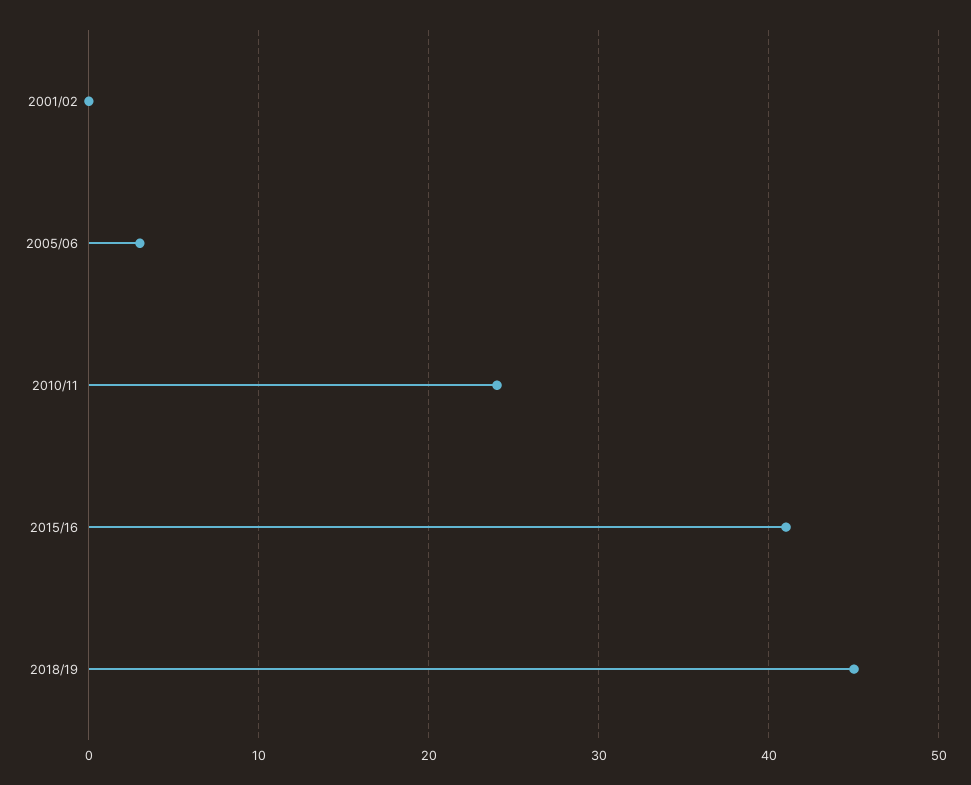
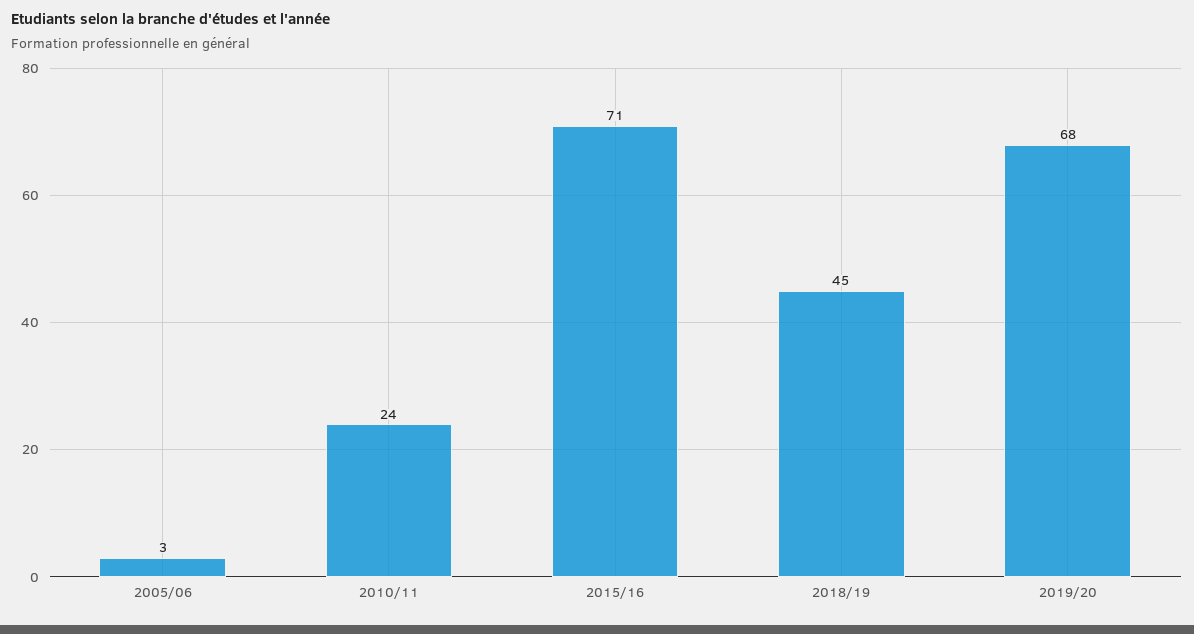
2001/02: 0 -> none
2015/16: 41 -> 71
2019/20: none -> 68

